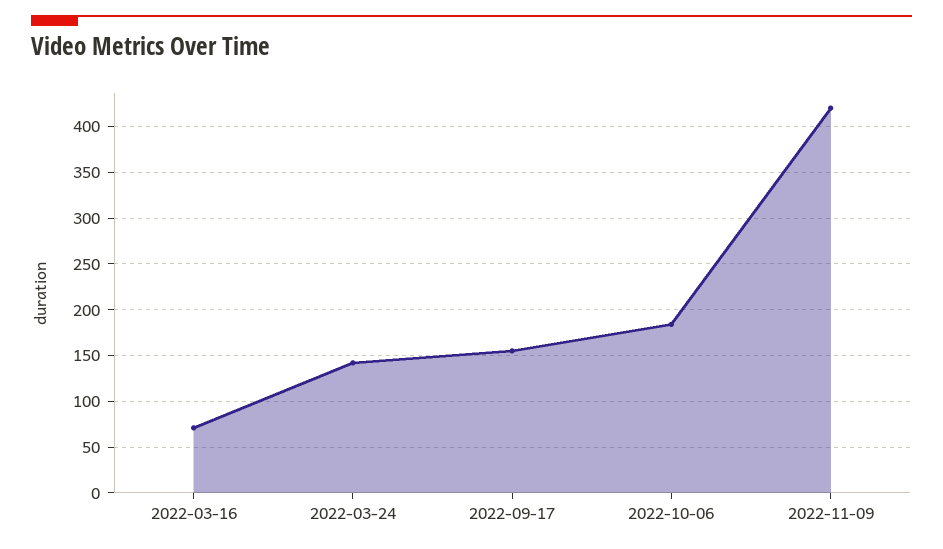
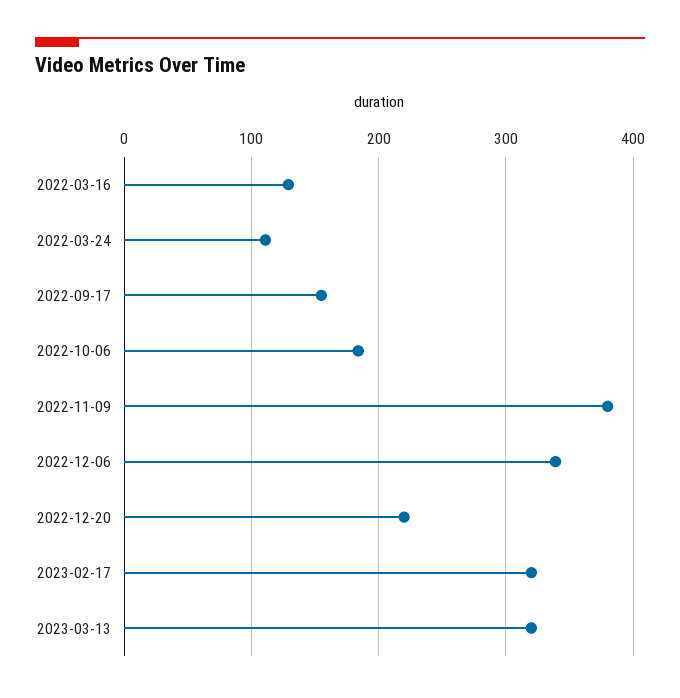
2022-03-16: 70 -> 130
2022-03-24: 140 -> 110
2022-11-09: 420 -> 380
2022-12-06: none -> 340
2022-12-20: none -> 220
2023-02-17: none -> 320
2023-03-13: none -> 320

